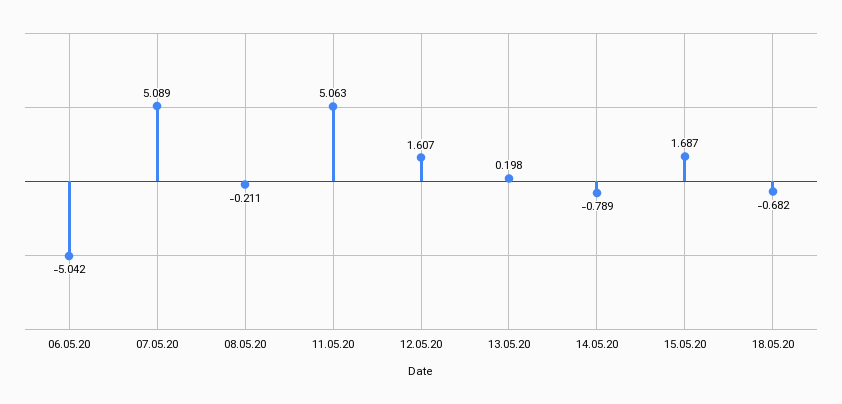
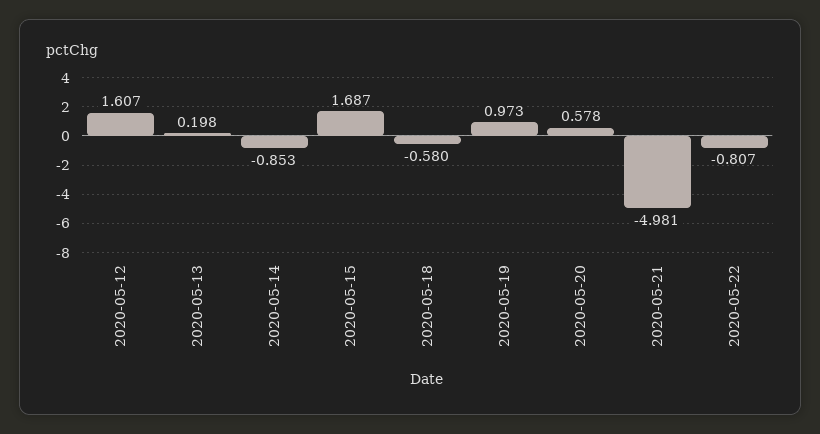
06.05.20: -5.042 -> none
07.05.20: 5.089 -> none
08.05.20: -0.211 -> none
11.05.20: 5.063 -> none
14.05.20: -0.789 -> -0.853
18.05.20: -0.682 -> -0.58
2020-05-19: none -> 0.973
2020-05-20: none -> 0.578
2020-05-21: none -> -4.981
2020-05-22: none -> -0.807

